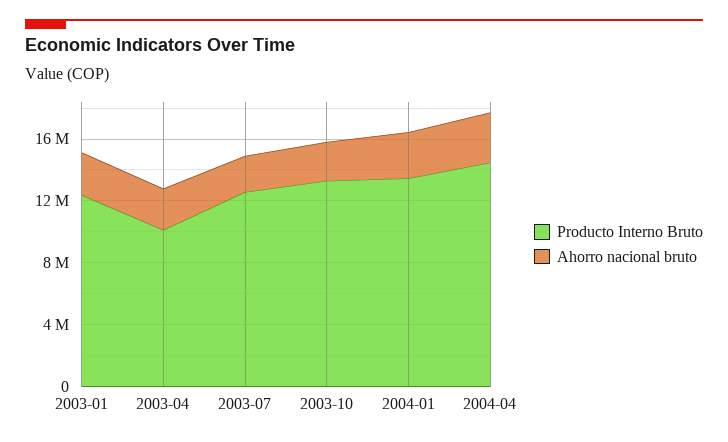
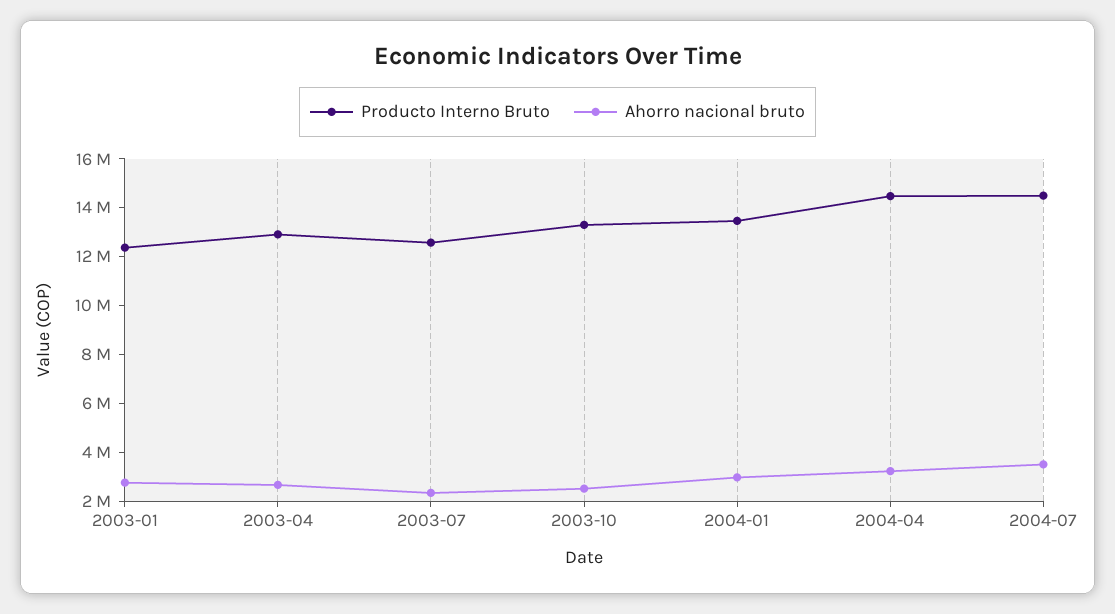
Producto Interno Bruto, 2003-04: 10000000 -> 13000000
Producto Interno Bruto, 2004-07: none -> 14500000
Ahorro nacional bruto, 2004-07: none -> 3500000

